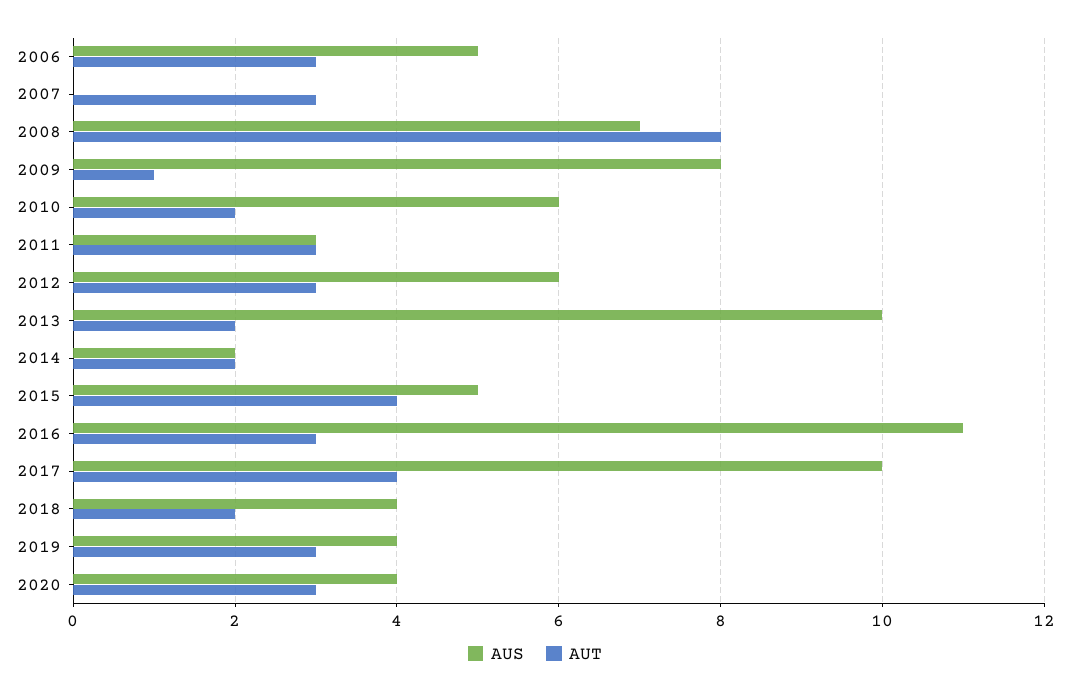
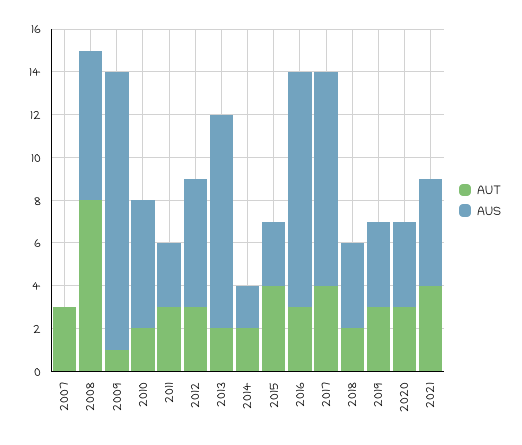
AUS, 2006: 5 -> none
AUT, 2006: 3 -> none
AUS, 2009: 8 -> 13
AUS, 2015: 5 -> 3
AUT, 2021: none -> 4
AUS, 2021: none -> 5

